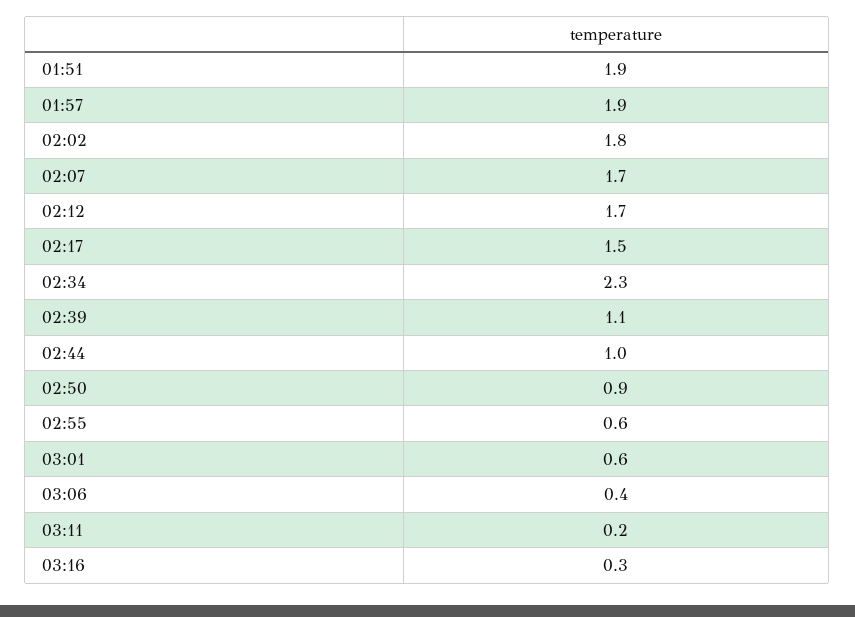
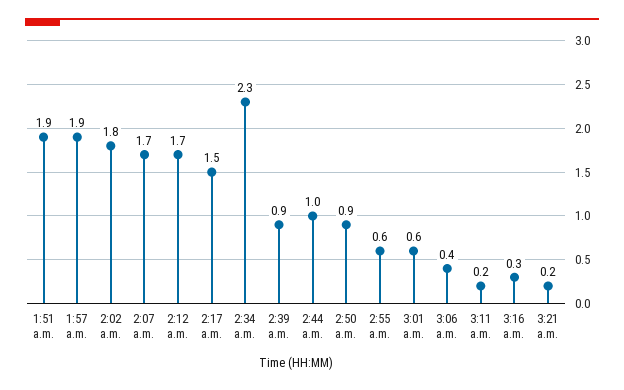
02:39: 1.1 -> 0.9
3:21 a.m.: none -> 0.2

